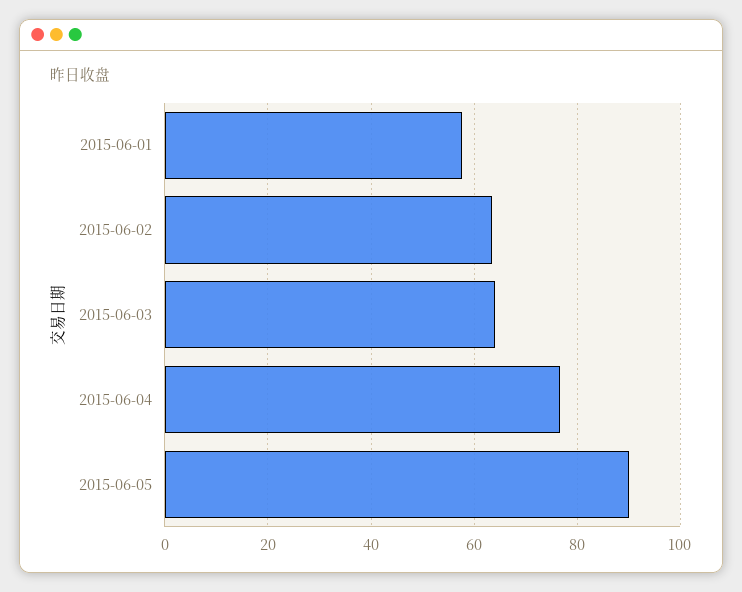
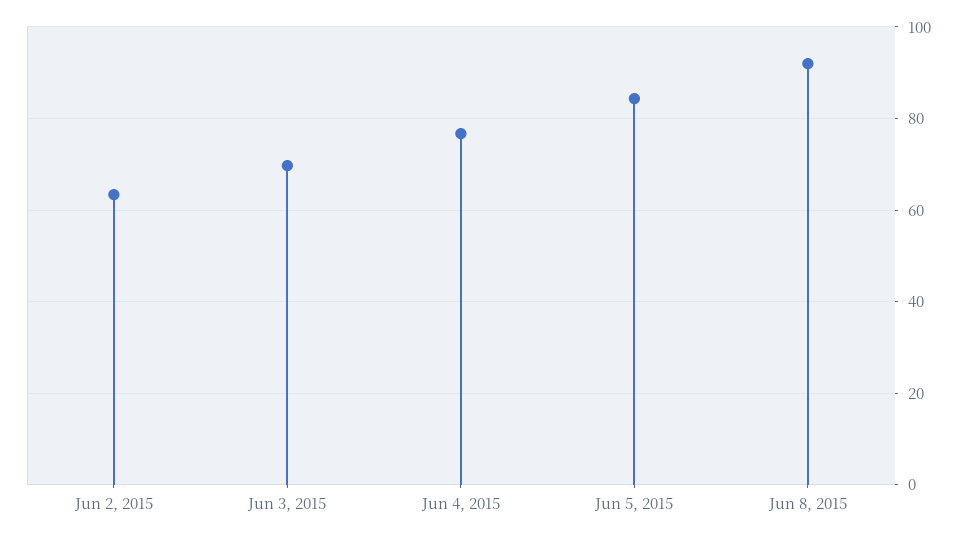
2015-06-01: 58 -> none
2015-06-03: 64 -> 70
2015-06-05: 90 -> 84
Jun 8, 2015: none -> 92

